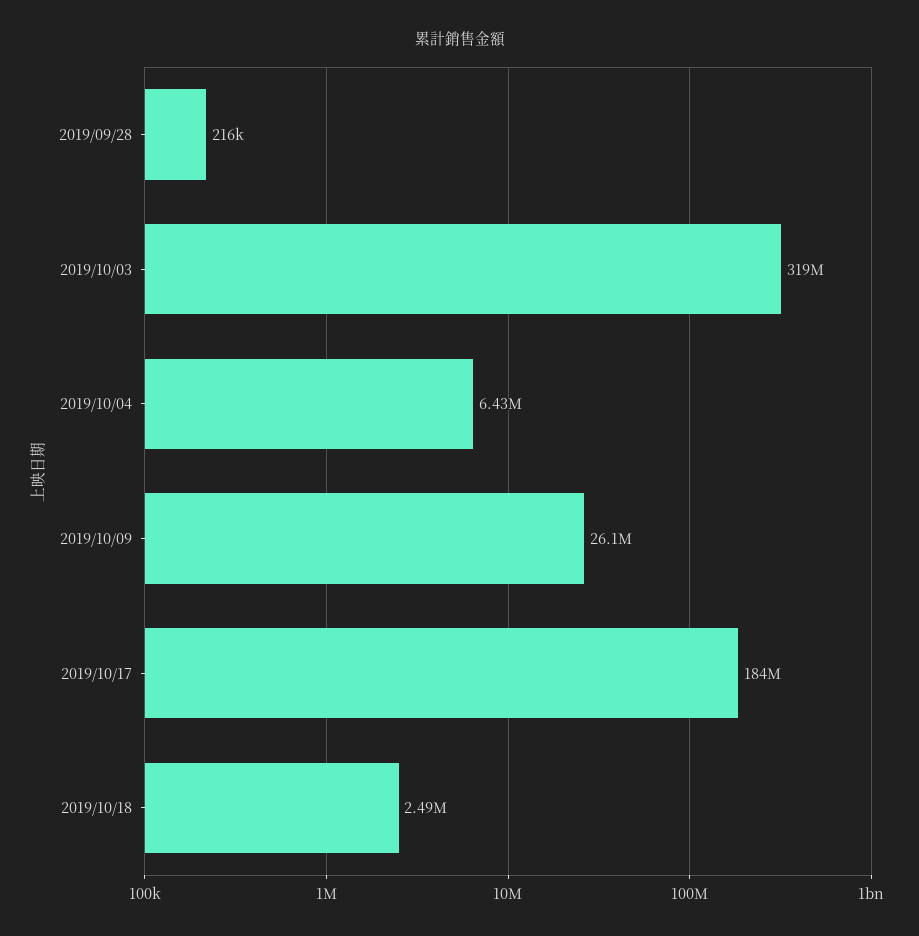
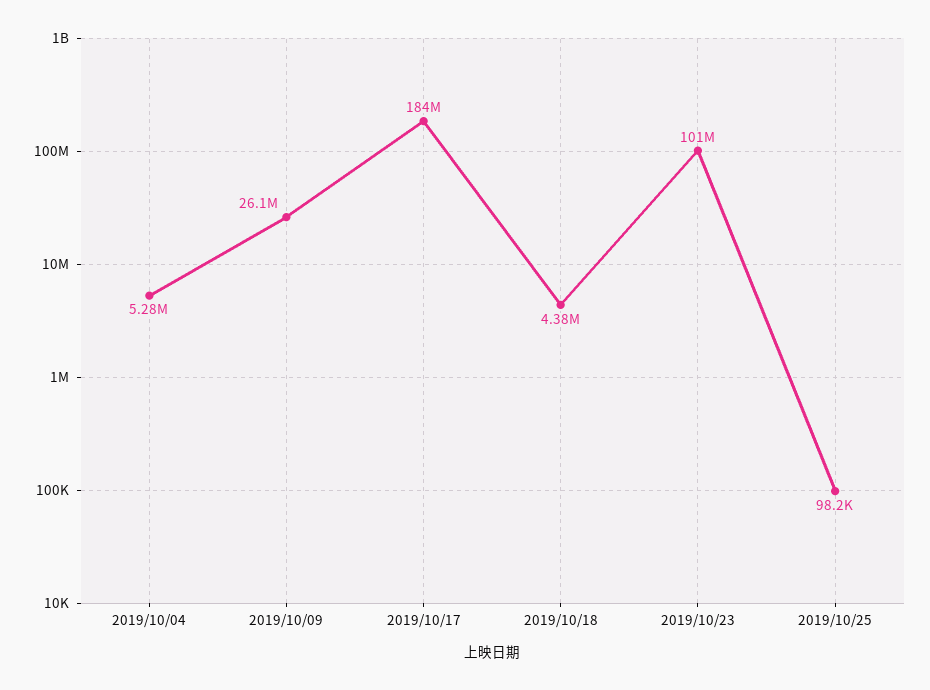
2019/09/28: 216000 -> none
2019/10/03: 319000000 -> none
2019/10/04: 6430000 -> 5280000
2019/10/18: 2490000 -> 4380000
2019/10/23: none -> 101000000
2019/10/25: none -> 98200

